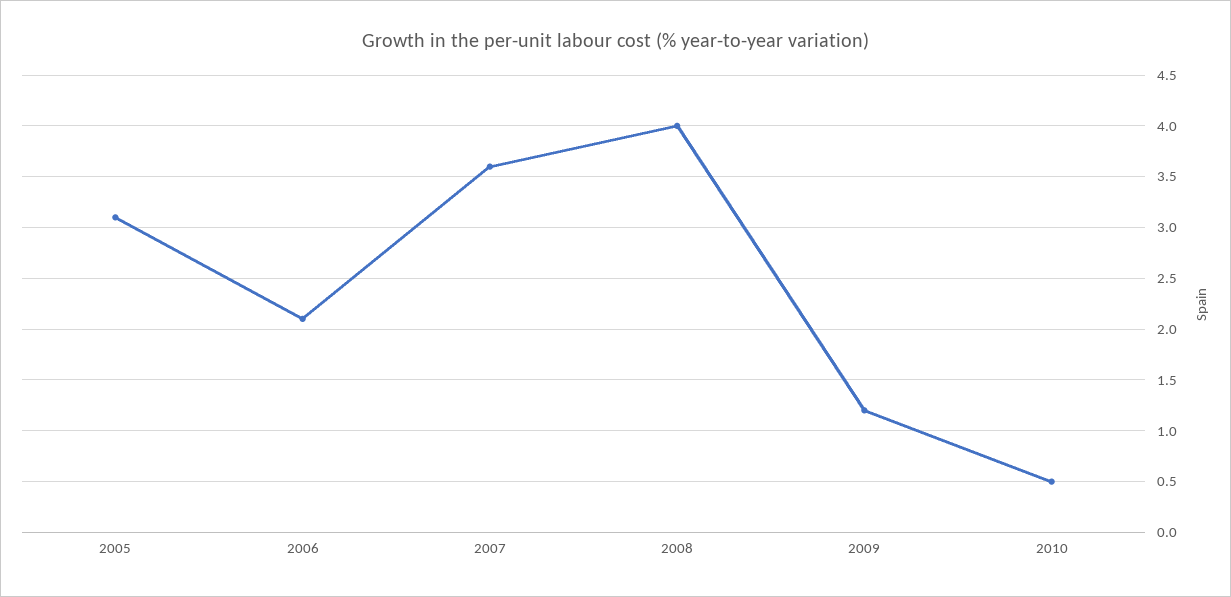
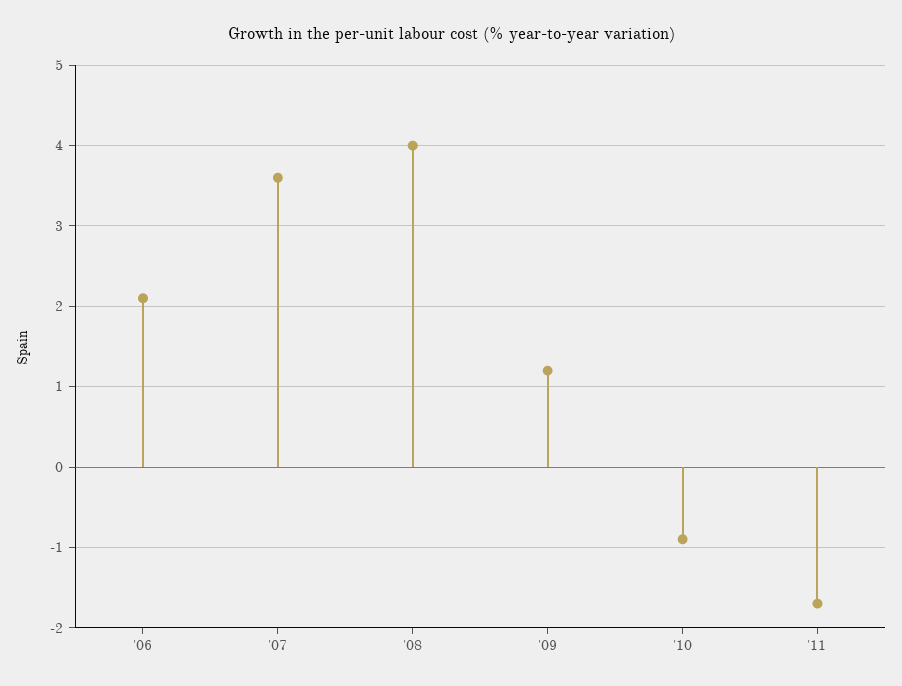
2005: 3.1 -> none
2010: 0.5 -> -0.9
'11: none -> -1.7

